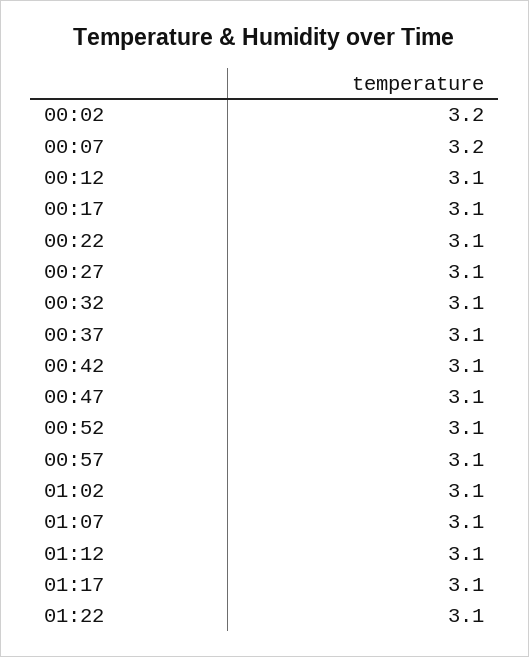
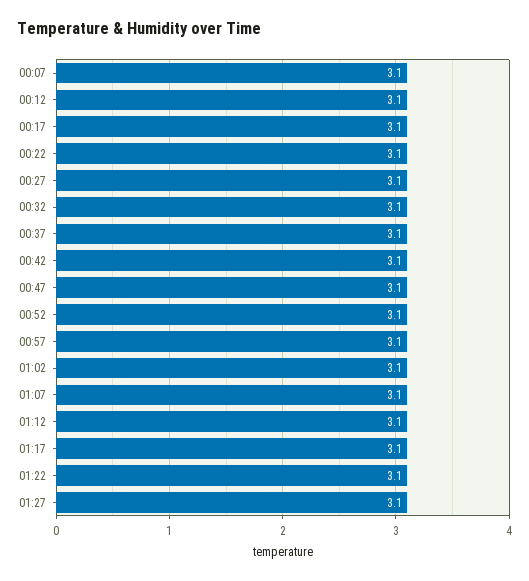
00:02: 3.2 -> none
00:07: 3.2 -> 3.1
01:27: none -> 3.1

